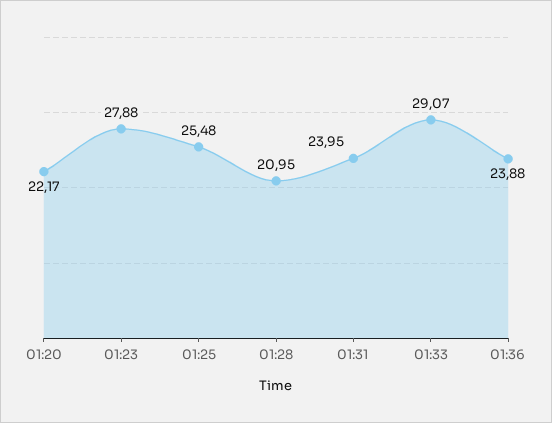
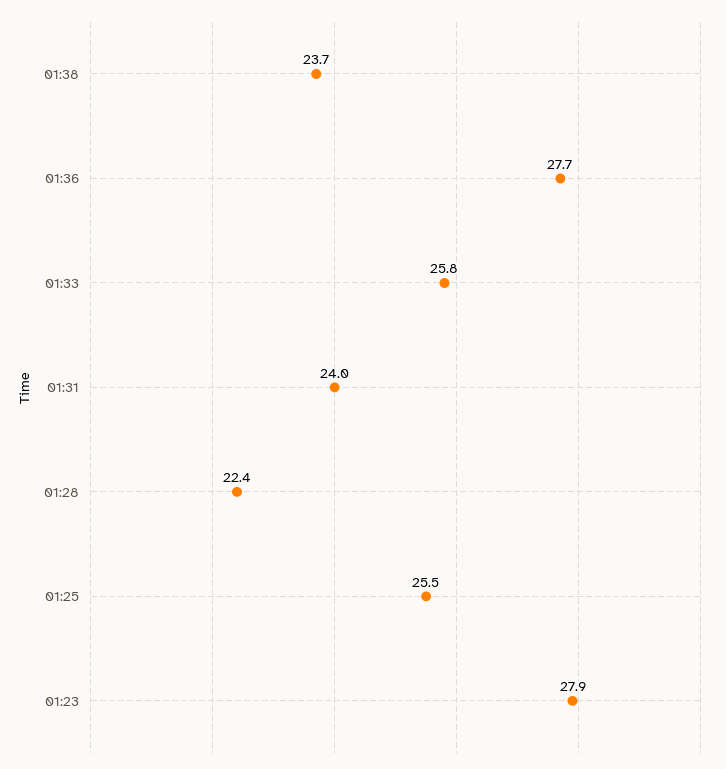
01:20: 22.17 -> none
01:28: 20.95 -> 22.4
01:33: 29.07 -> 25.8
01:36: 23.88 -> 27.7
01:38: none -> 23.7

